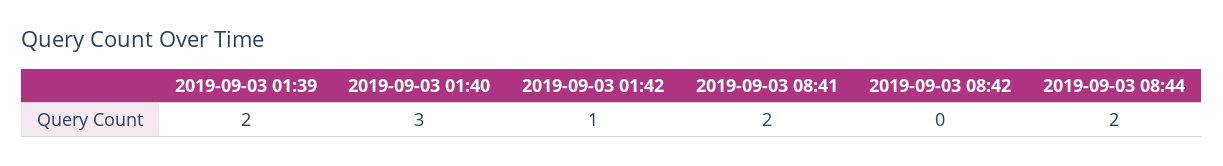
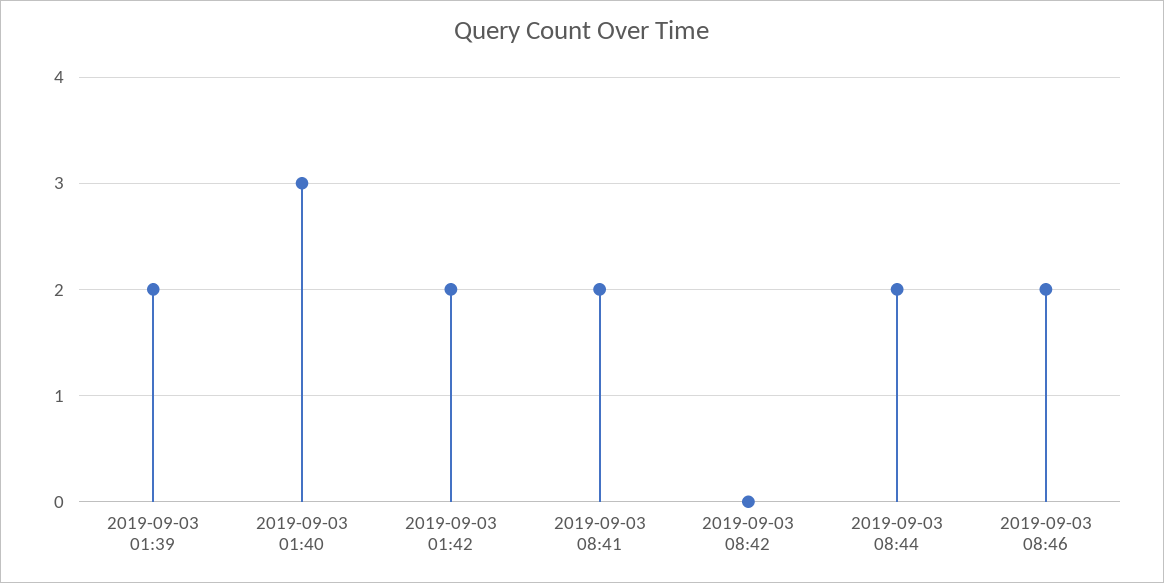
2019-09-03 01:42: 1 -> 2
2019-09-03 08:46: none -> 2

